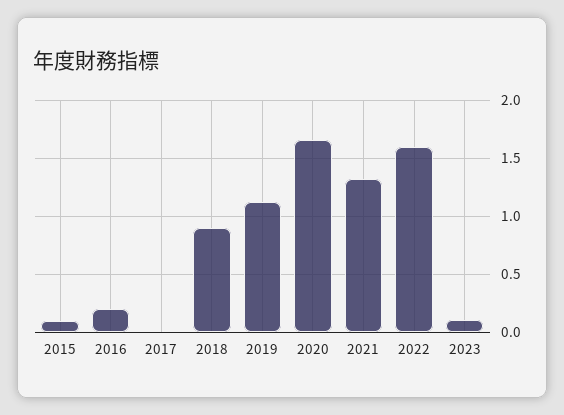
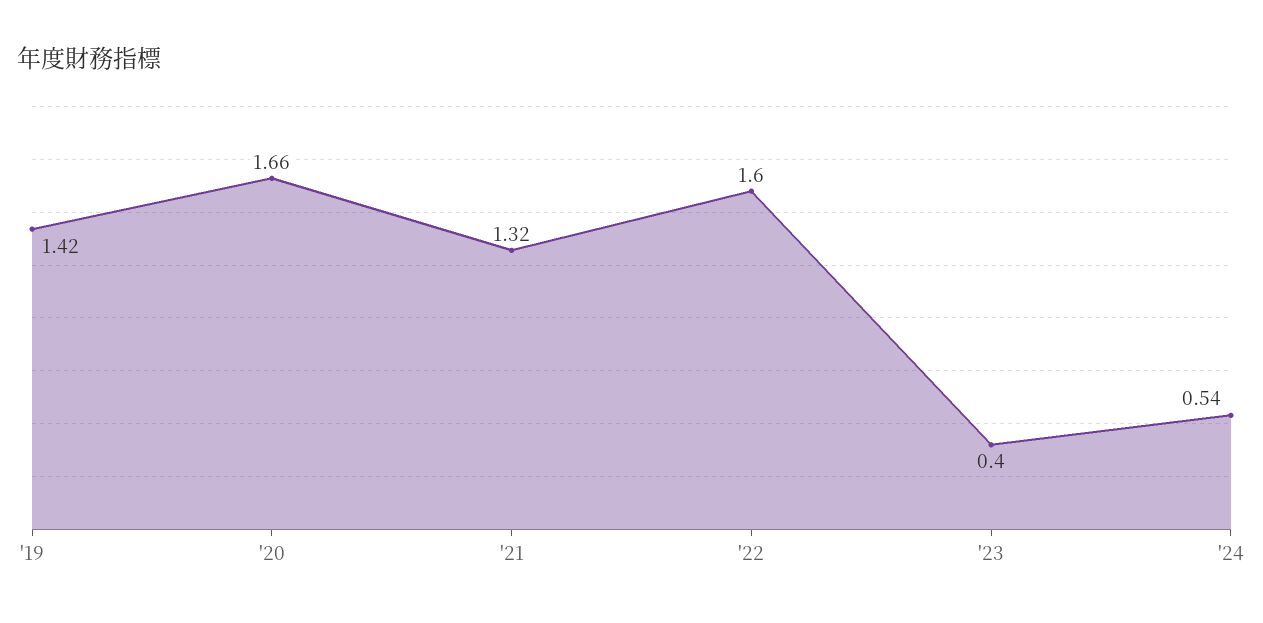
2015: 0.1 -> none
2016: 0.2 -> none
2017: 0 -> none
2018: 0.9 -> none
2019: 1.1 -> 1.42
2023: 0.1 -> 0.4
'24: none -> 0.54

